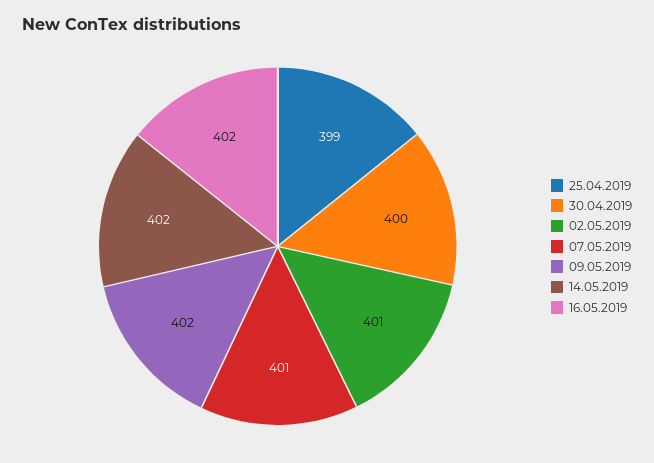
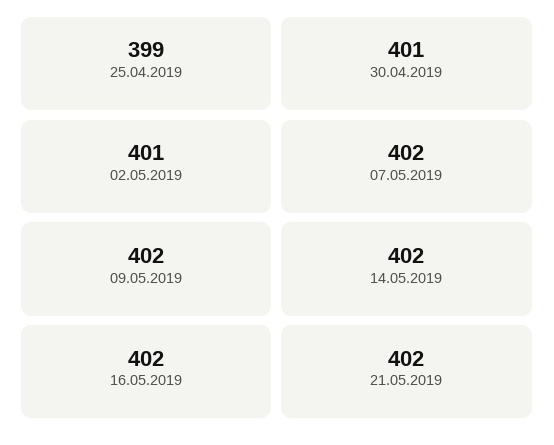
30.04.2019: 400 -> 401
07.05.2019: 401 -> 402
21.05.2019: none -> 402

